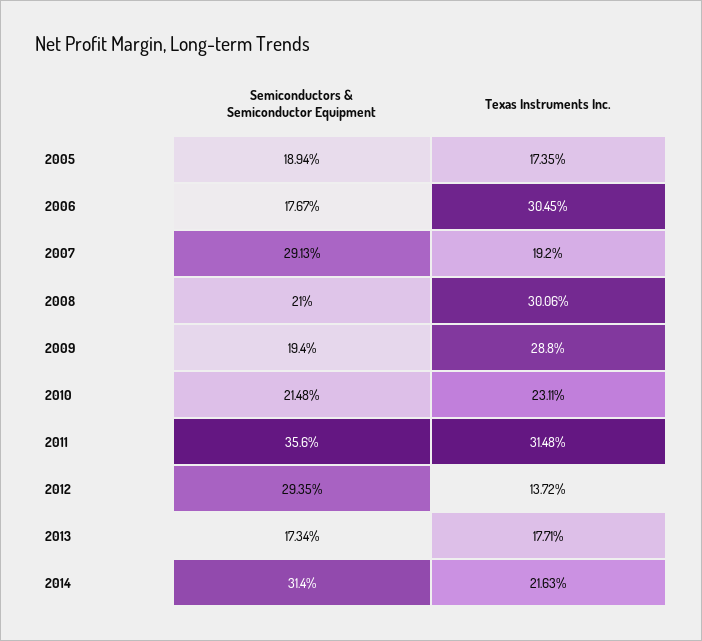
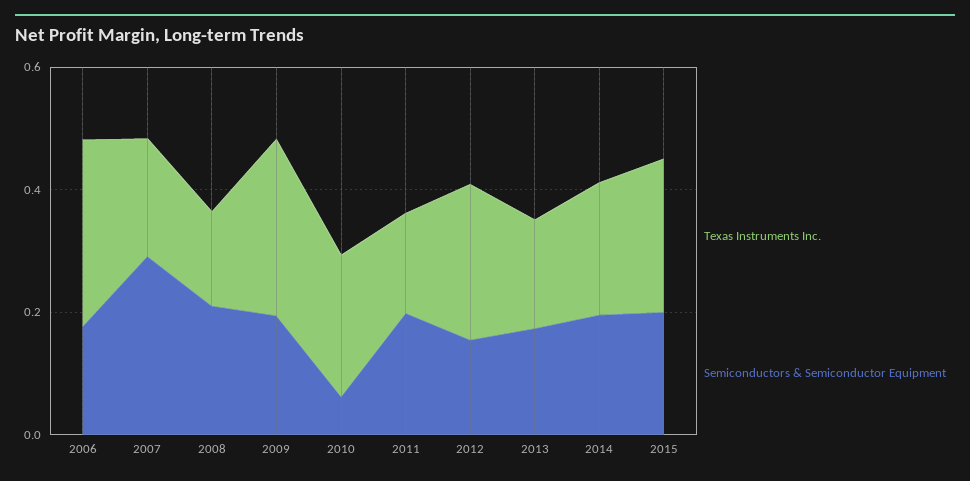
Semiconductors & Semiconductor Equipment, 2005: 0.1894 -> none
Texas Instruments Inc., 2005: 0.1735 -> none
Texas Instruments Inc., 2008: 0.3006 -> 0.15
Semiconductors & Semiconductor Equipment, 2010: 0.2148 -> 0.05
Semiconductors & Semiconductor Equipment, 2011: 0.356 -> 0.2
Texas Instruments Inc., 2011: 0.3148 -> 0.15
Semiconductors & Semiconductor Equipment, 2012: 0.2935 -> 0.15
Texas Instruments Inc., 2012: 0.1372 -> 0.25
Semiconductors & Semiconductor Equipment, 2014: 0.314 -> 0.2
Texas Instruments Inc., 2015: none -> 0.25
Semiconductors & Semiconductor Equipment, 2015: none -> 0.2

